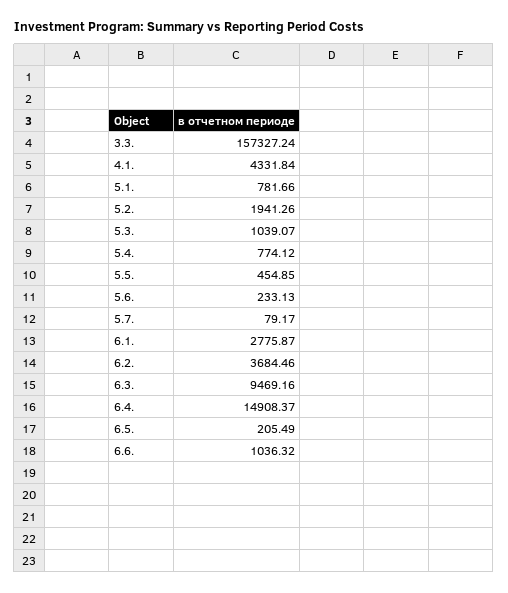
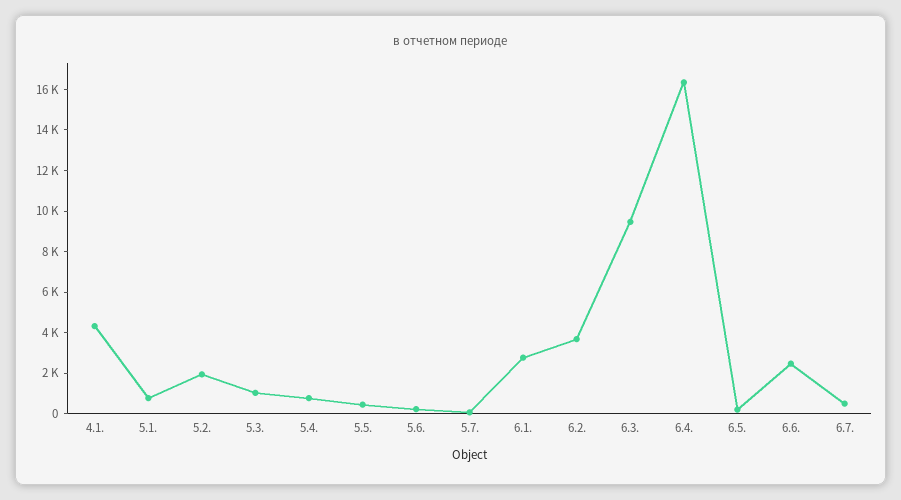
3.3.: 157327.24 -> none
6.4.: 14908.37 -> 16500
6.6.: 1036.32 -> 2500
6.7.: none -> 500

